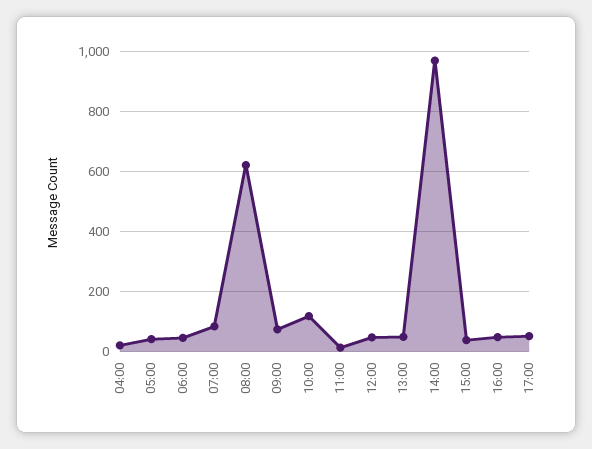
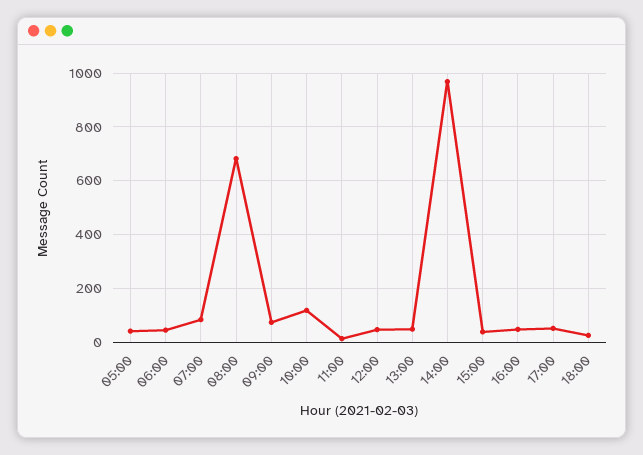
04:00: 20 -> none
08:00: 620 -> 675
18:00: none -> 25

